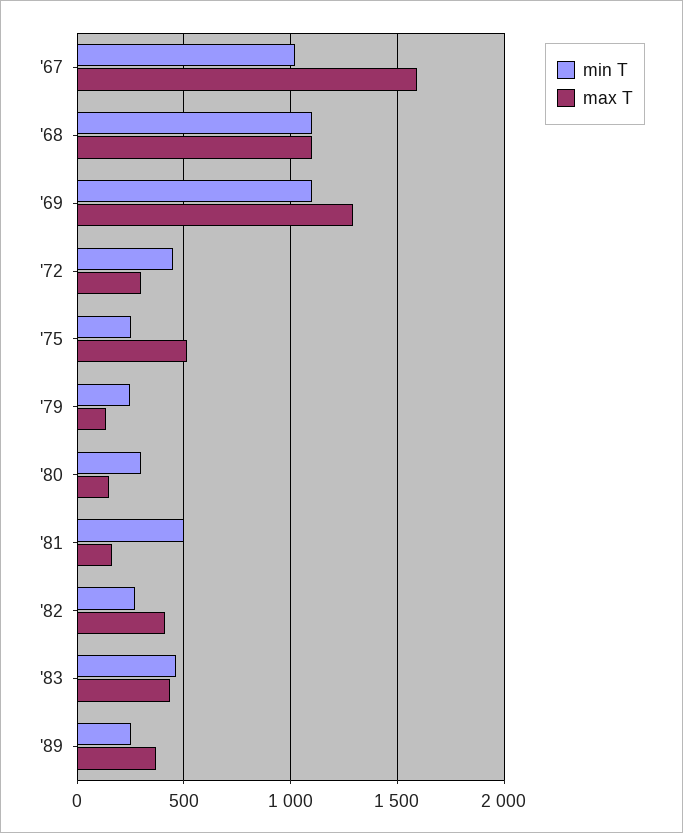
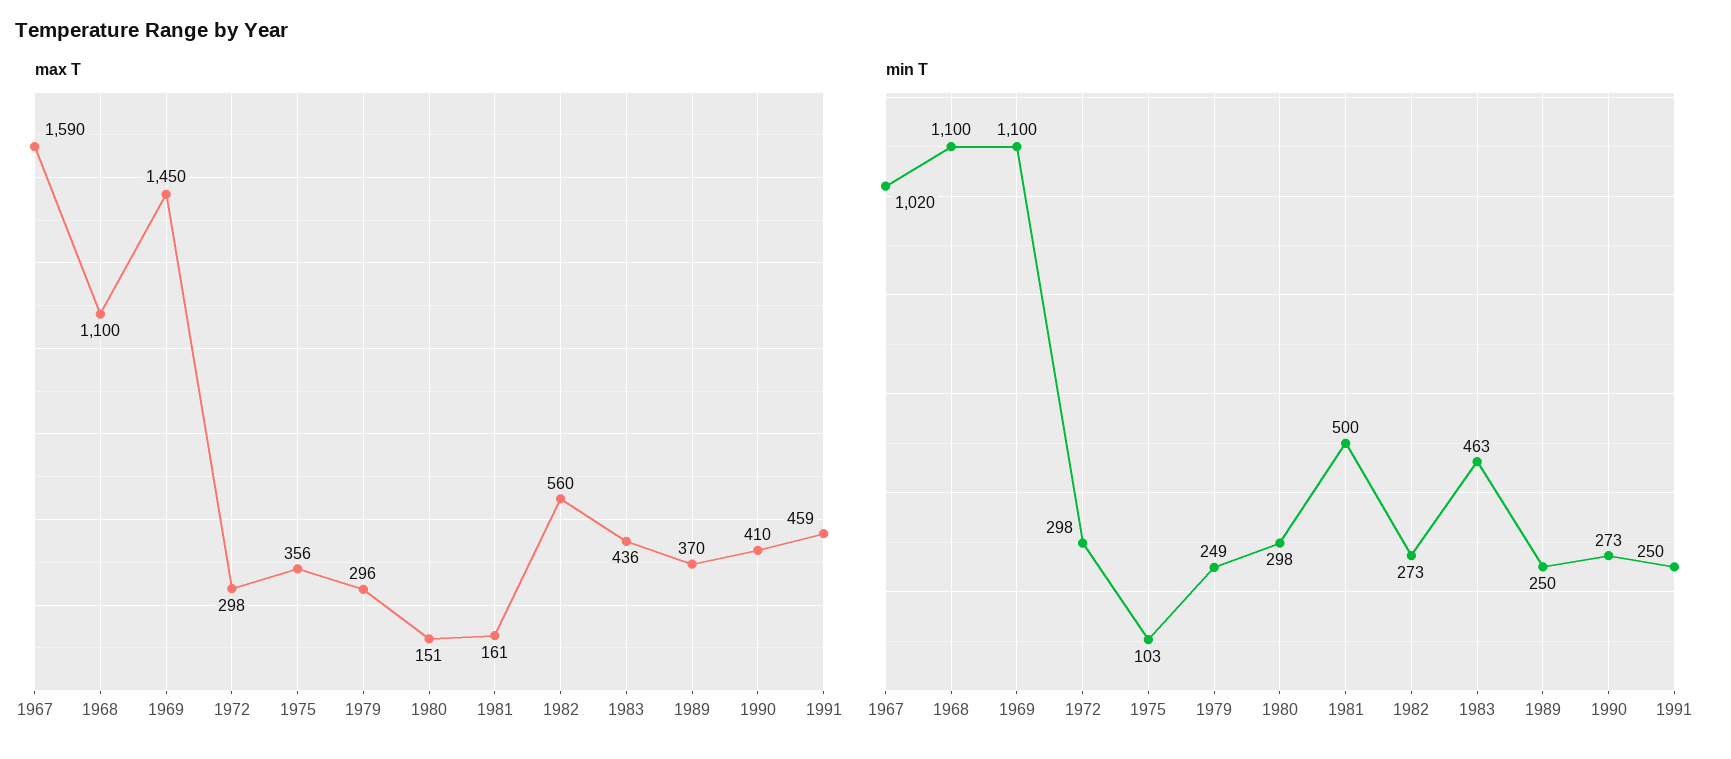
max T, '69: 1300 -> 1450
min T, '72: 450 -> 298
min T, '75: 250 -> 103
max T, '75: 500 -> 356
max T, '79: 150 -> 296
max T, '82: 400 -> 560
max T, 1990: none -> 410
max T, 1991: none -> 459
min T, 1990: none -> 273
min T, 1991: none -> 250

